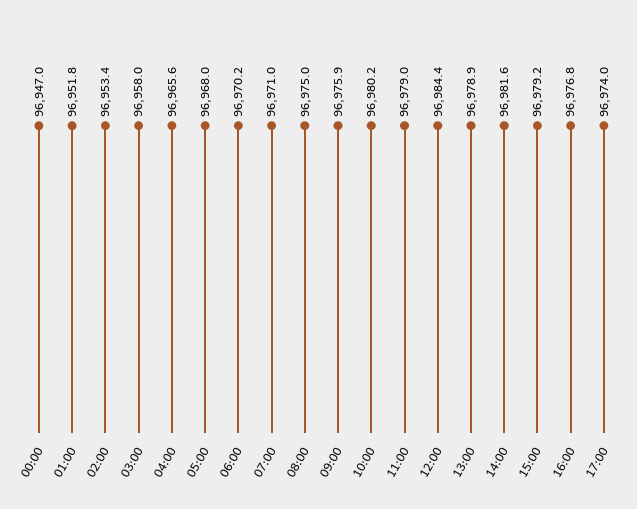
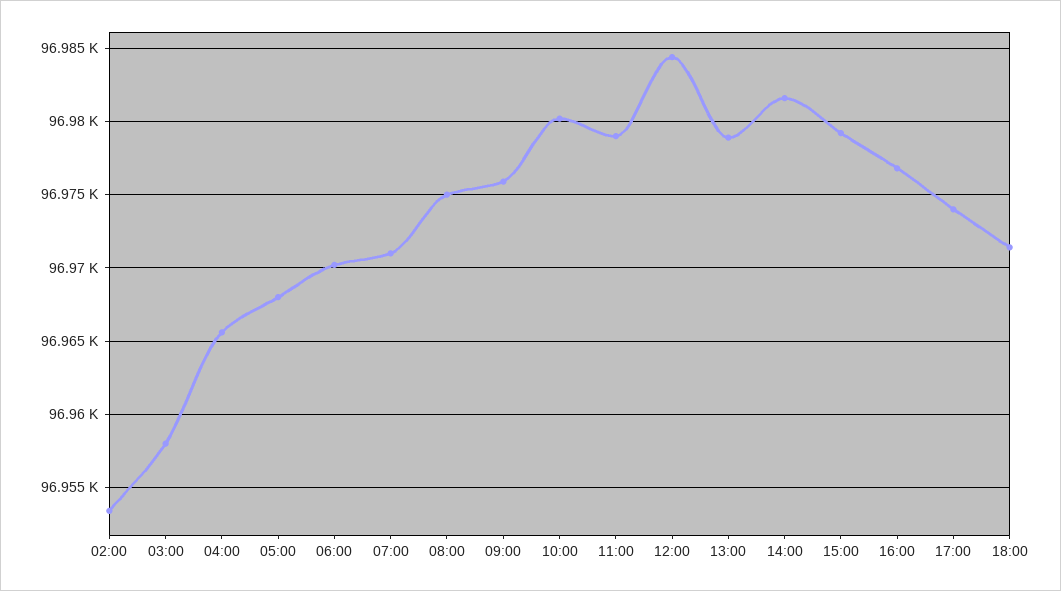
00:00: 96947 -> none
01:00: 96951.8 -> none
18:00: none -> 96971.5

